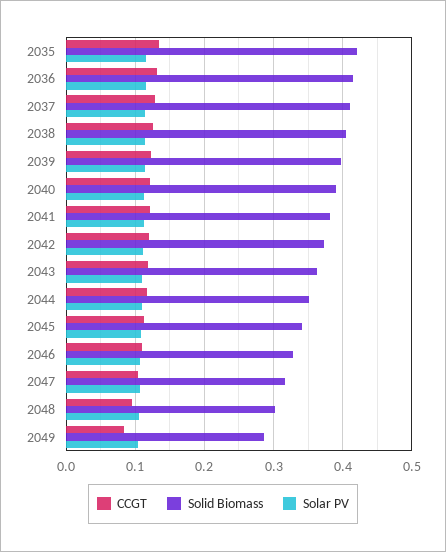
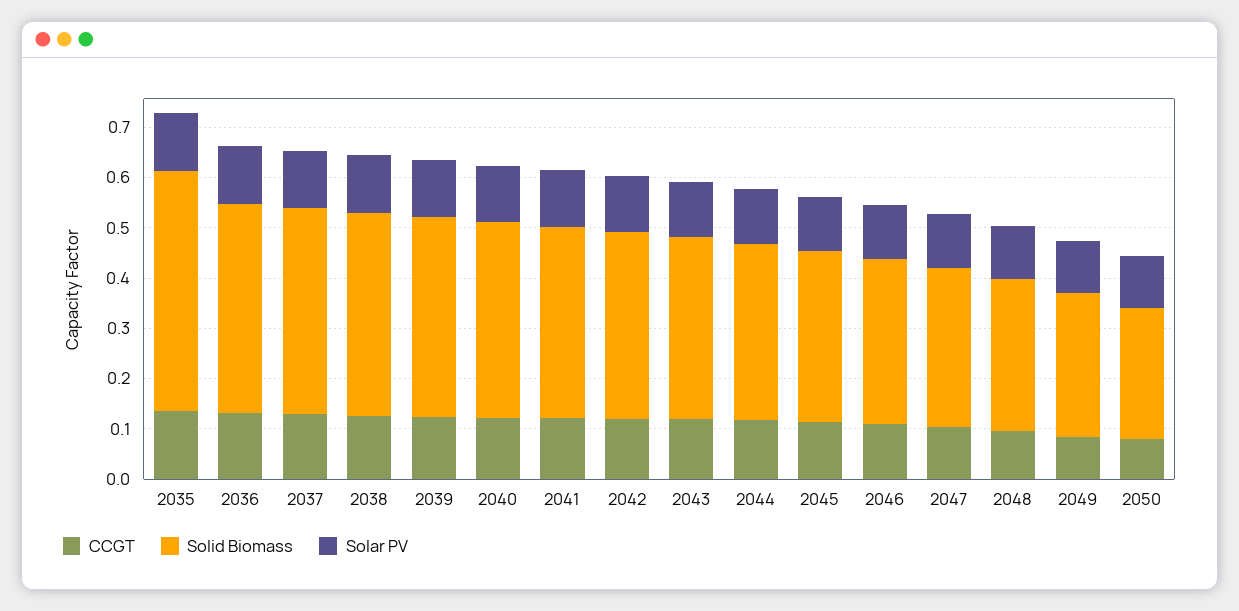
Solid Biomass, 2035: 0.42 -> 0.48
CCGT, 2050: none -> 0.08
Solid Biomass, 2050: none -> 0.26
Solar PV, 2050: none -> 0.1

